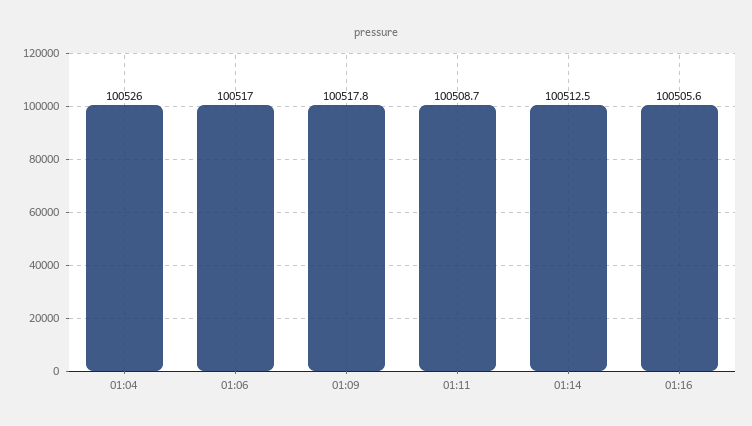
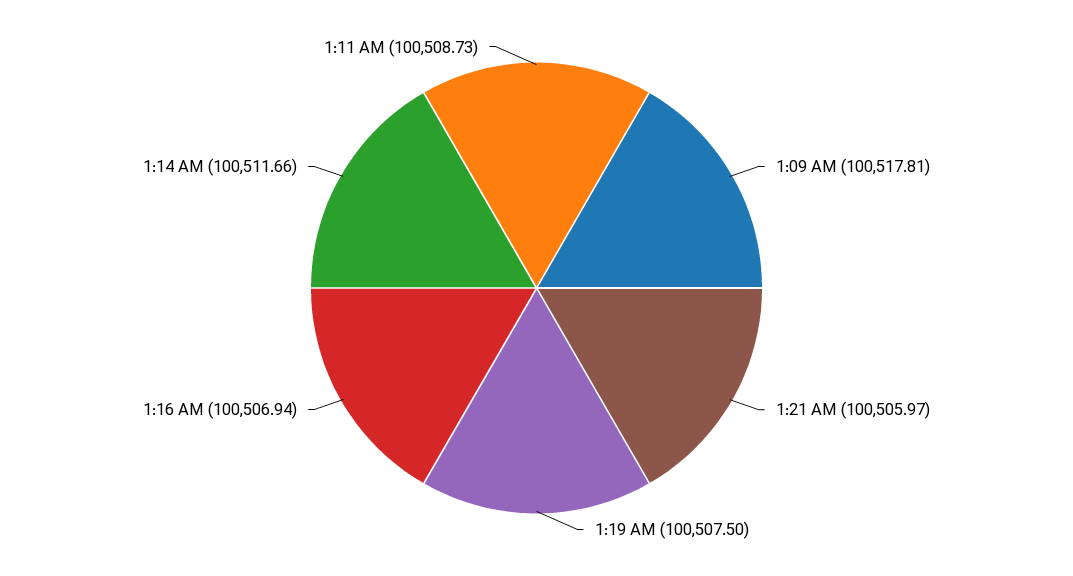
01:04: 100526 -> none
01:06: 100517 -> none
01:14: 100512.5 -> 100511.66
01:16: 100505.6 -> 100506.94
1:21 AM: none -> 100505.97
1:19 AM: none -> 100507.5

